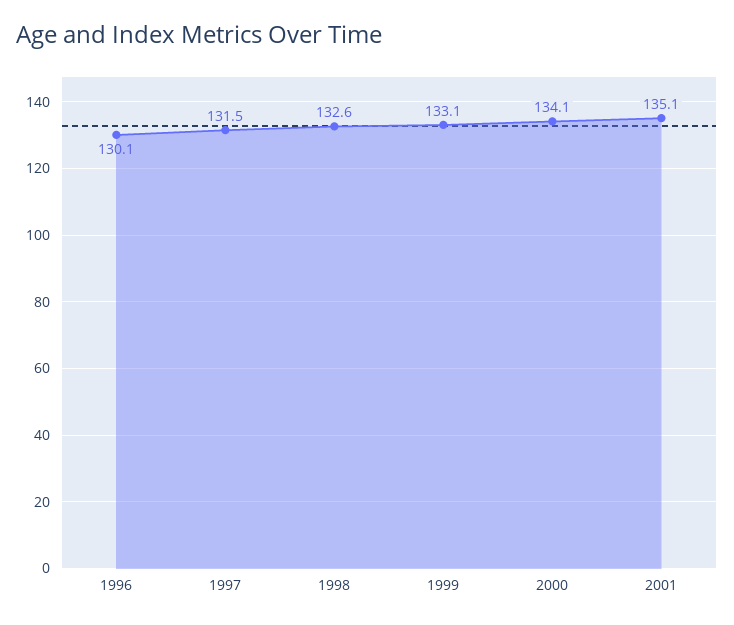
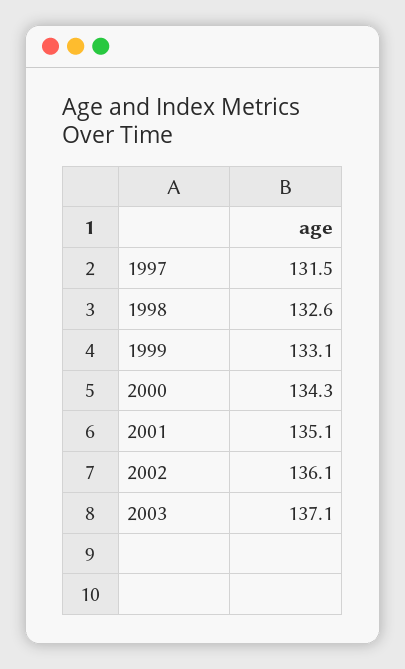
1996: 130.1 -> none
2000: 134.1 -> 134.3
2002: none -> 136.1
2003: none -> 137.1

